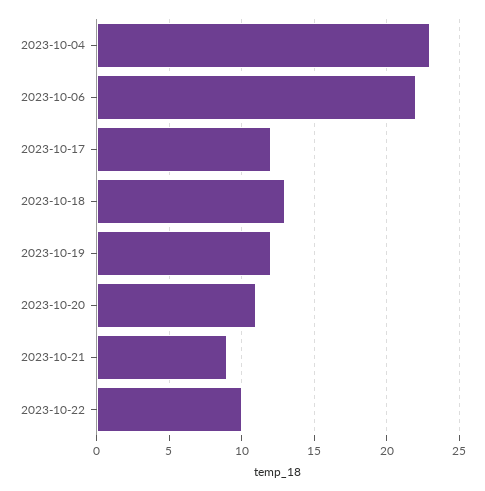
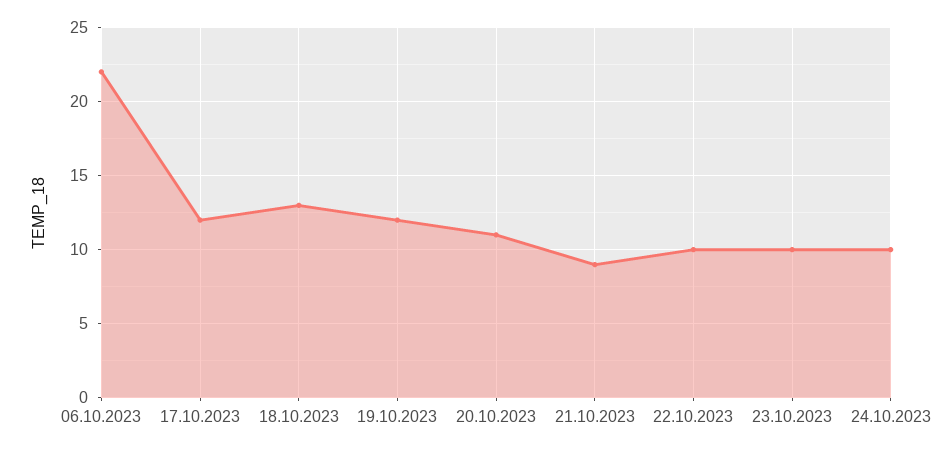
2023-10-04: 23 -> none
23.10.2023: none -> 10
24.10.2023: none -> 10

